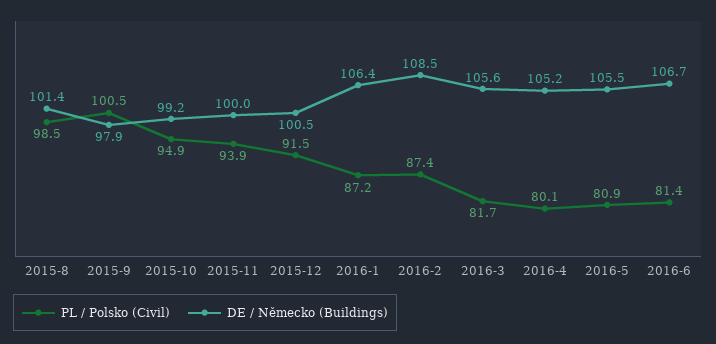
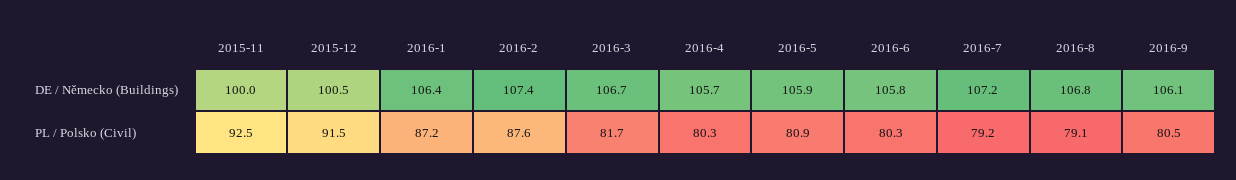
PL / Polsko (Civil), 2015-8: 98.5 -> none
DE / Německo (Buildings), 2015-8: 101.4 -> none
PL / Polsko (Civil), 2015-9: 100.5 -> none
DE / Německo (Buildings), 2015-9: 97.9 -> none
PL / Polsko (Civil), 2015-10: 94.9 -> none
DE / Německo (Buildings), 2015-10: 99.2 -> none
PL / Polsko (Civil), 2015-11: 93.9 -> 92.5
PL / Polsko (Civil), 2016-2: 87.4 -> 87.6
DE / Německo (Buildings), 2016-2: 108.5 -> 107.4
DE / Německo (Buildings), 2016-3: 105.6 -> 106.7
PL / Polsko (Civil), 2016-4: 80.1 -> 80.3
DE / Německo (Buildings), 2016-4: 105.2 -> 105.7
DE / Německo (Buildings), 2016-5: 105.5 -> 105.9
PL / Polsko (Civil), 2016-6: 81.4 -> 80.3
DE / Německo (Buildings), 2016-6: 106.7 -> 105.8
DE / Německo (Buildings), 2016-7: none -> 107.2
DE / Německo (Buildings), 2016-8: none -> 106.8
DE / Německo (Buildings), 2016-9: none -> 106.1
PL / Polsko (Civil), 2016-7: none -> 79.2
PL / Polsko (Civil), 2016-8: none -> 79.1
PL / Polsko (Civil), 2016-9: none -> 80.5

